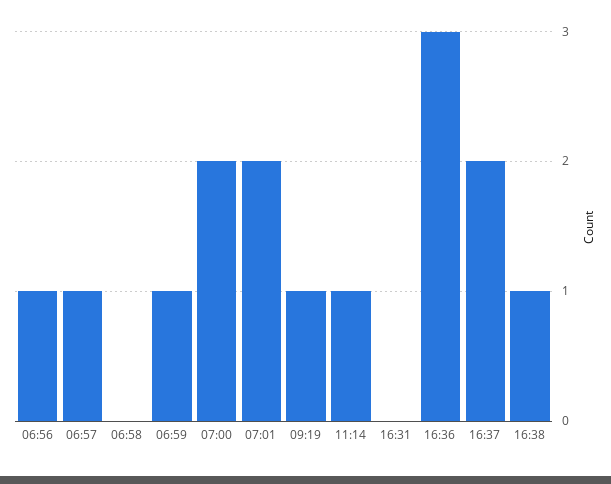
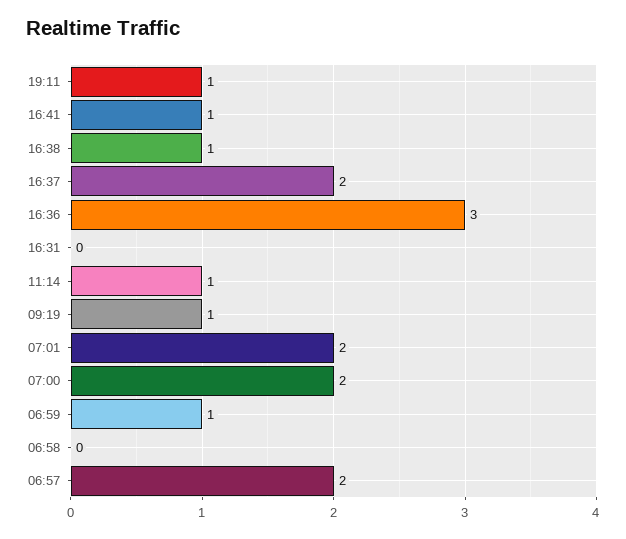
06:56: 1 -> none
06:57: 1 -> 2
19:11: none -> 1
16:41: none -> 1

